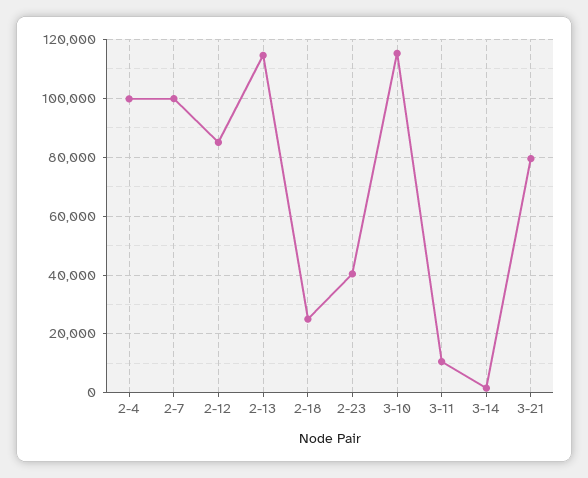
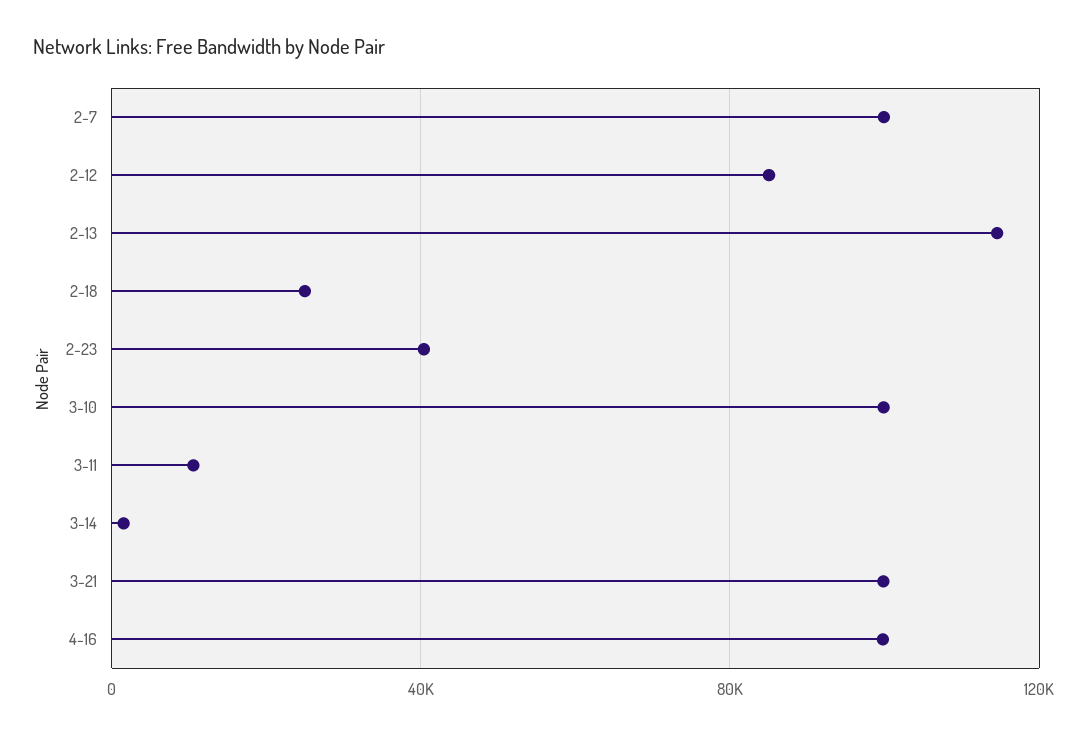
2-4: 100000 -> none
3-10: 115000 -> 100000
3-21: 80000 -> 100000
4-16: none -> 100000

